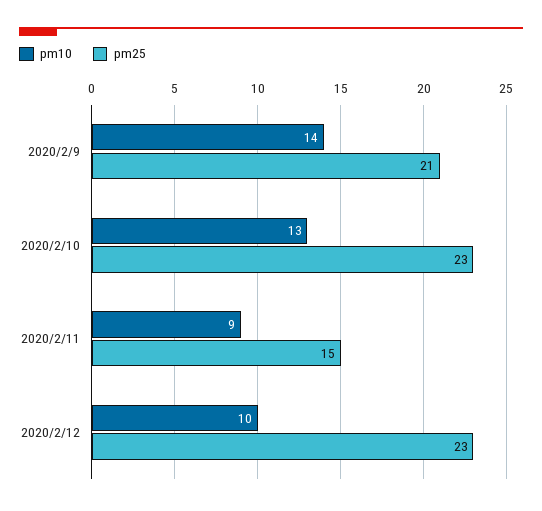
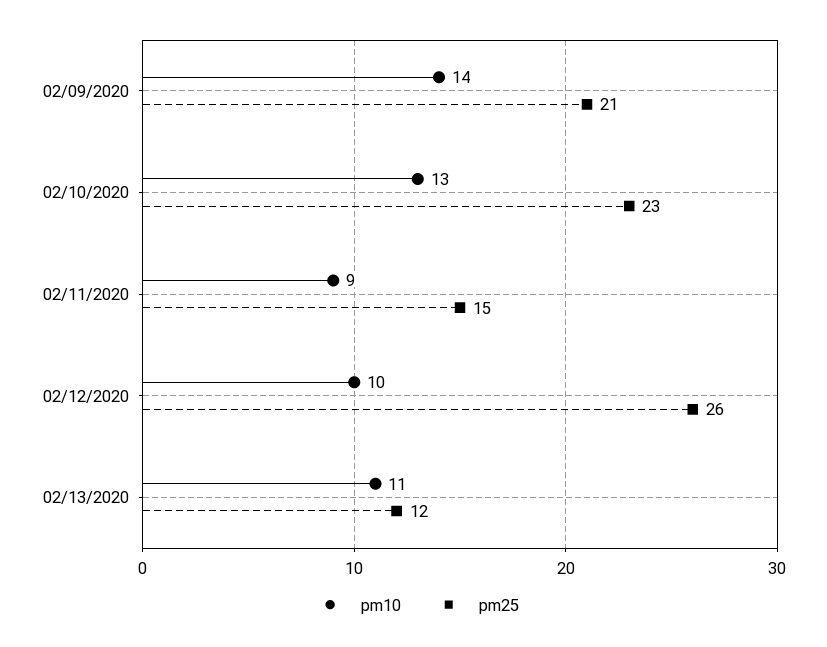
pm25, 2020/2/12: 23 -> 26
pm10, 02/13/2020: none -> 11
pm25, 02/13/2020: none -> 12

